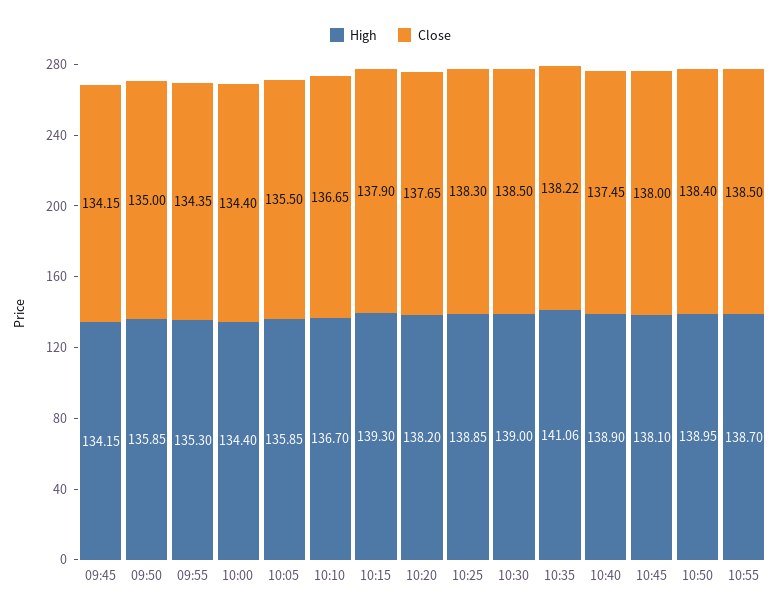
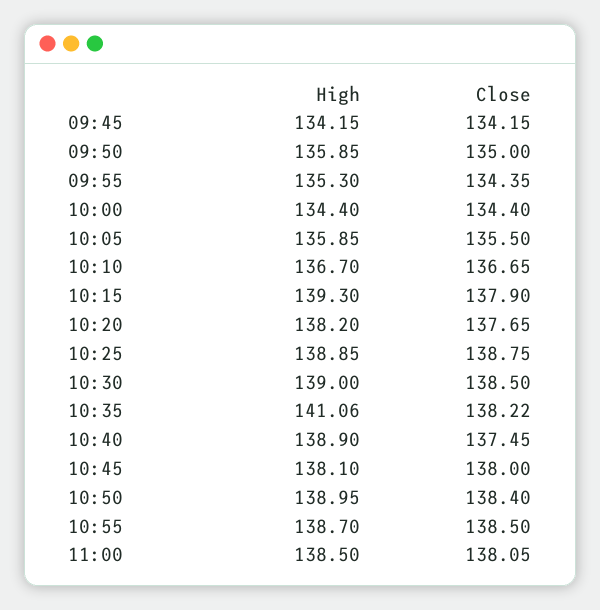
Close, 10:25: 138.3 -> 138.75
High, 11:00: none -> 138.5
Close, 11:00: none -> 138.05

